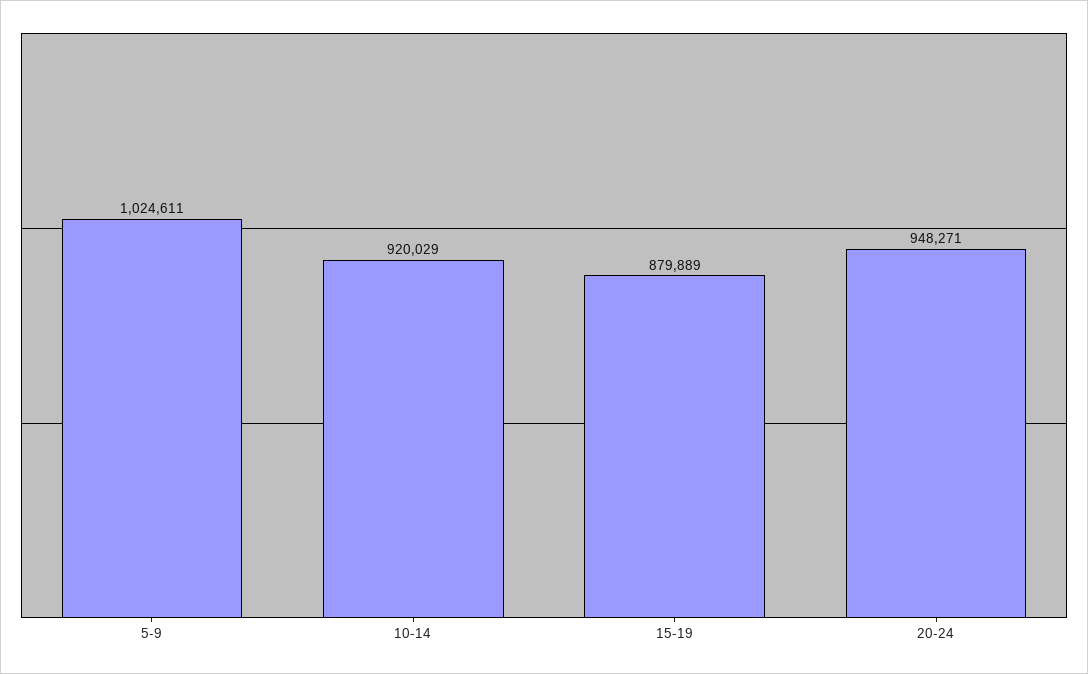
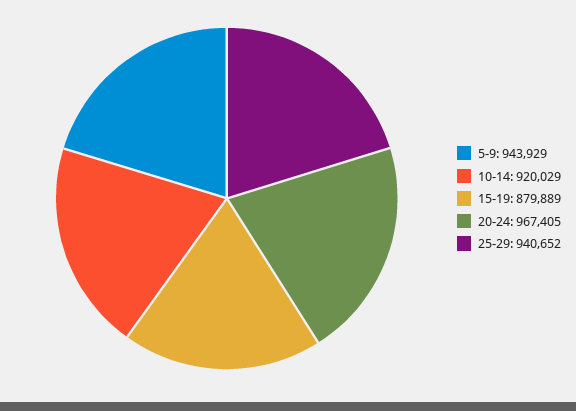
5-9: 1024611 -> 943929
20-24: 948271 -> 967405
25-29: none -> 940652

